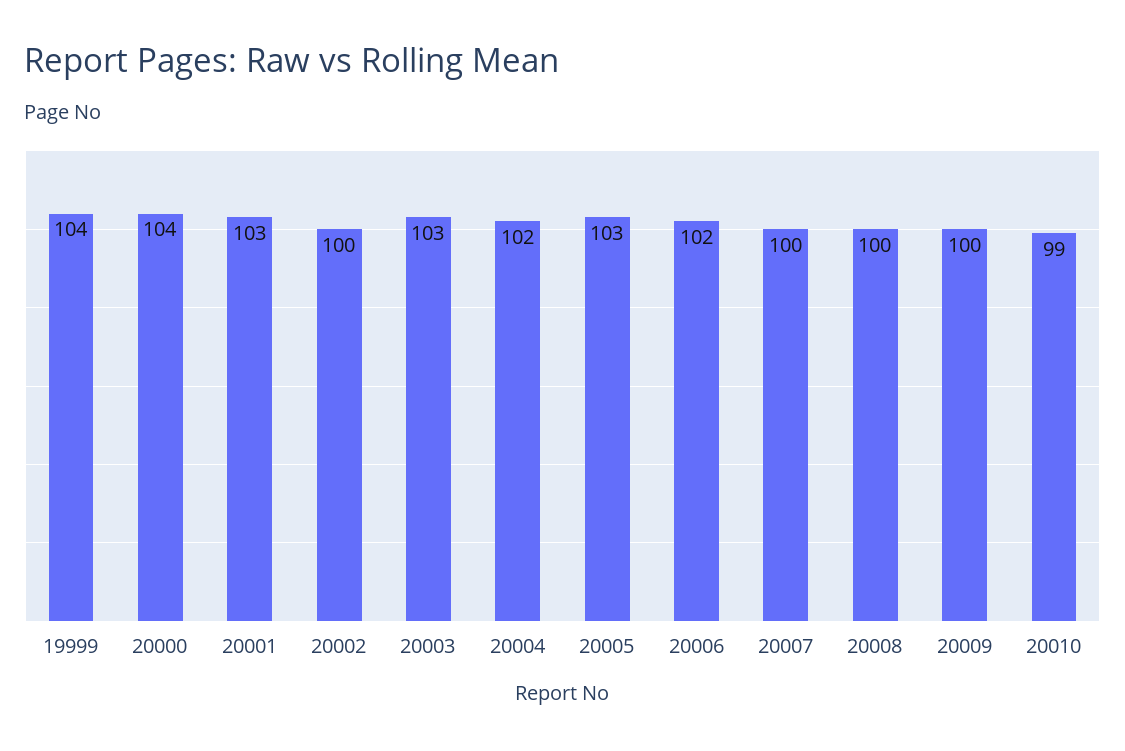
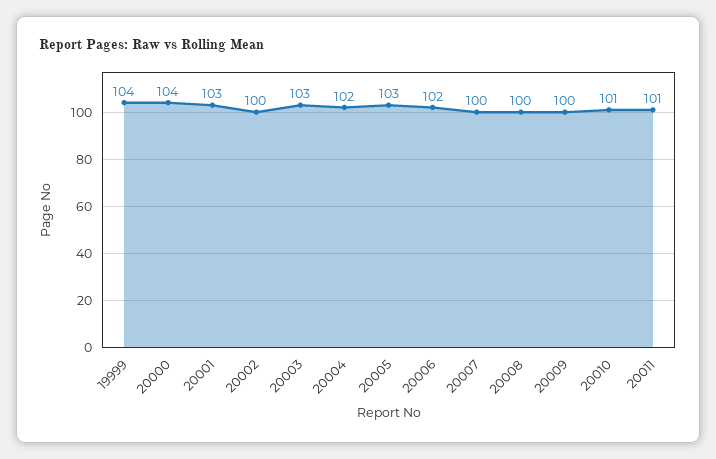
20010: 99 -> 101
20011: none -> 101

